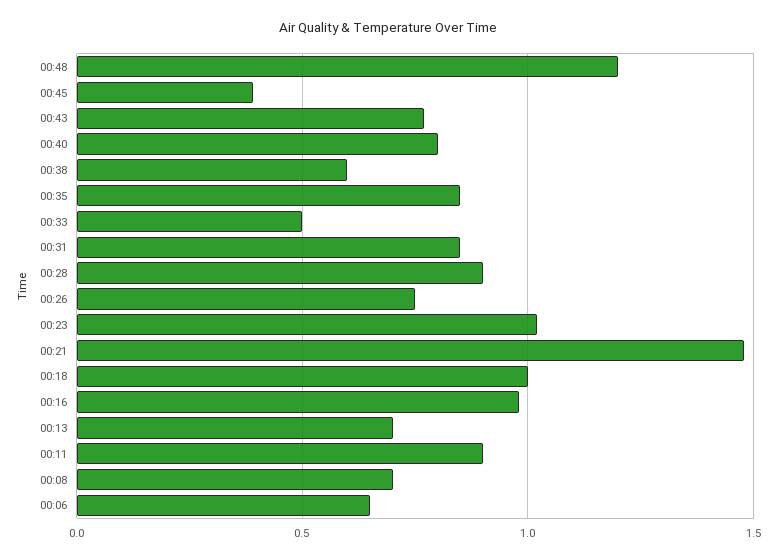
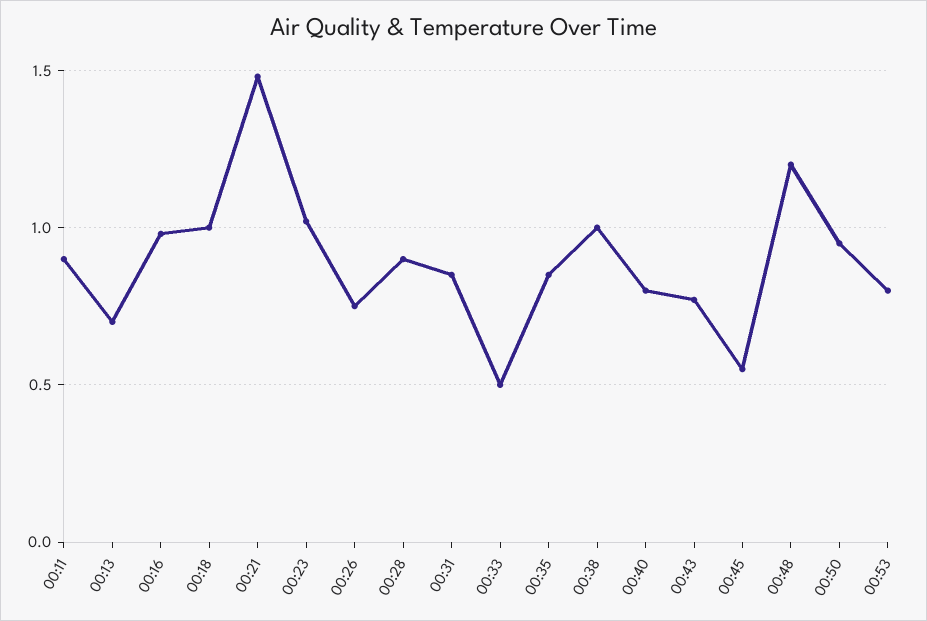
00:45: 0.4 -> 0.55
00:38: 0.6 -> 1
00:08: 0.7 -> none
00:06: 0.65 -> none
00:50: none -> 0.95
00:53: none -> 0.8

